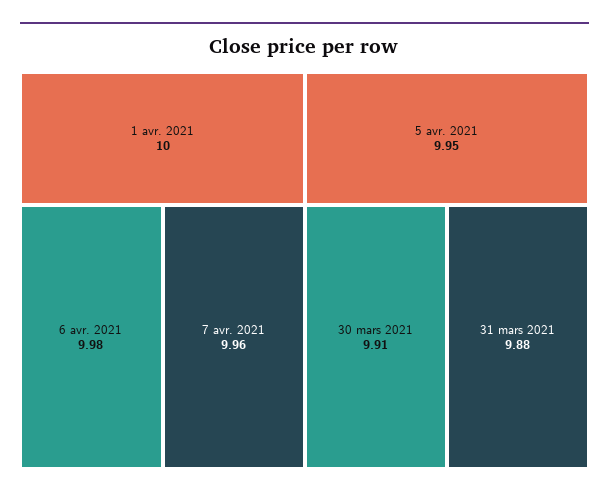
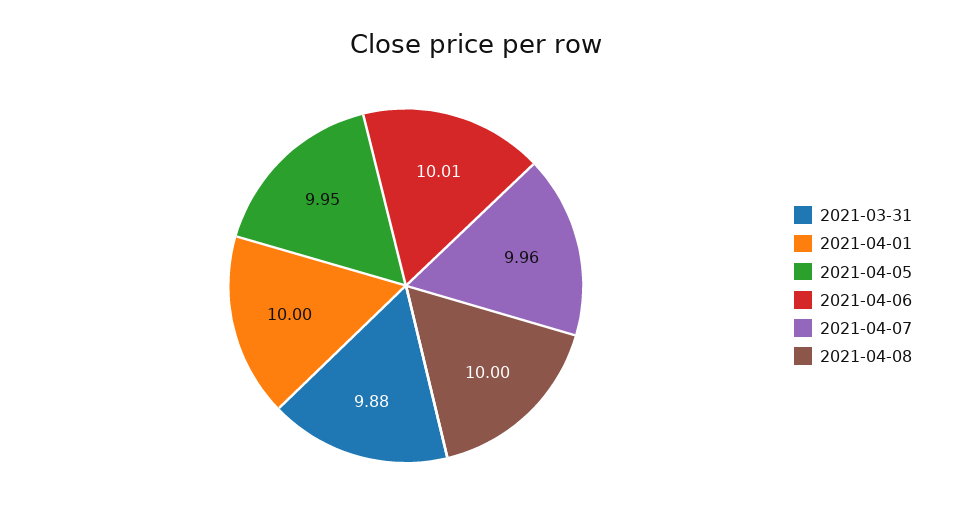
6 avr. 2021: 9.98 -> 10.01
30 mars 2021: 9.91 -> none
2021-04-08: none -> 10

